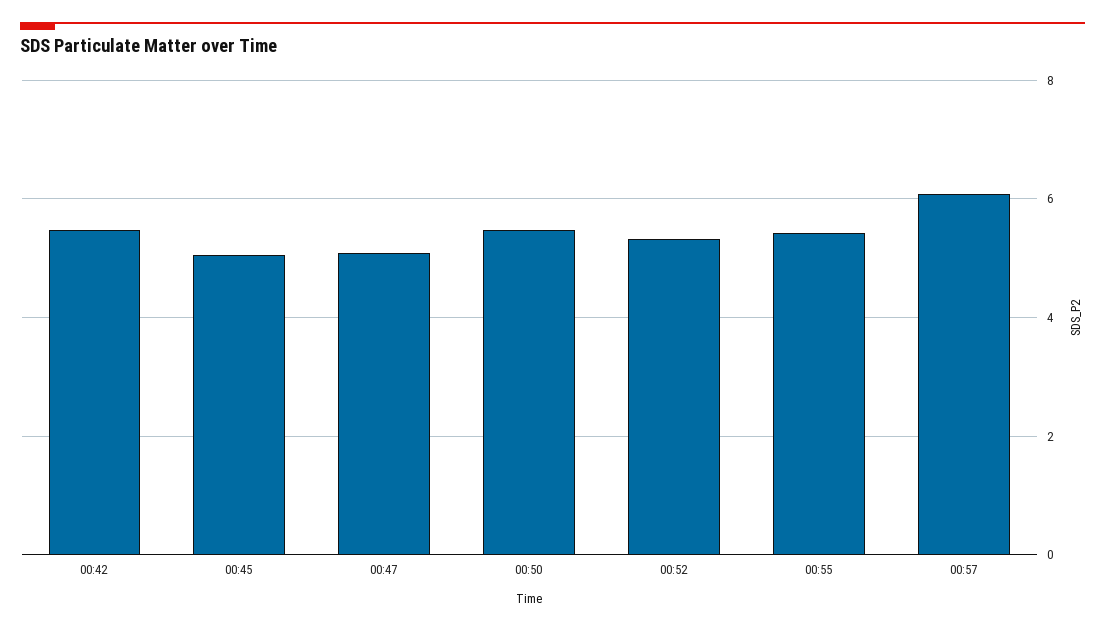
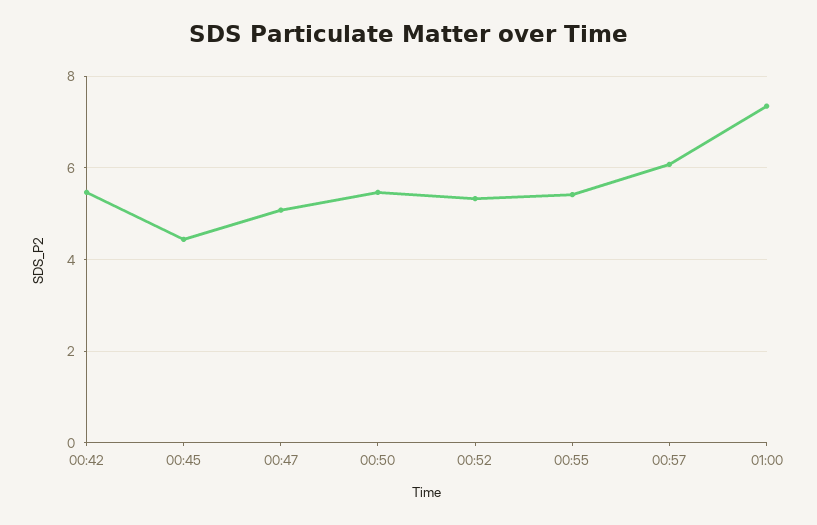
00:45: 5 -> 4.4
01:00: none -> 7.4

